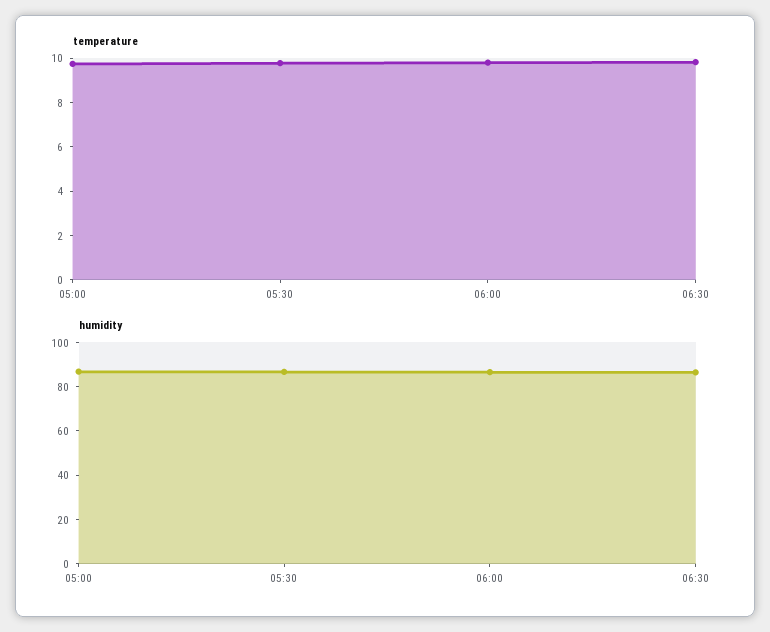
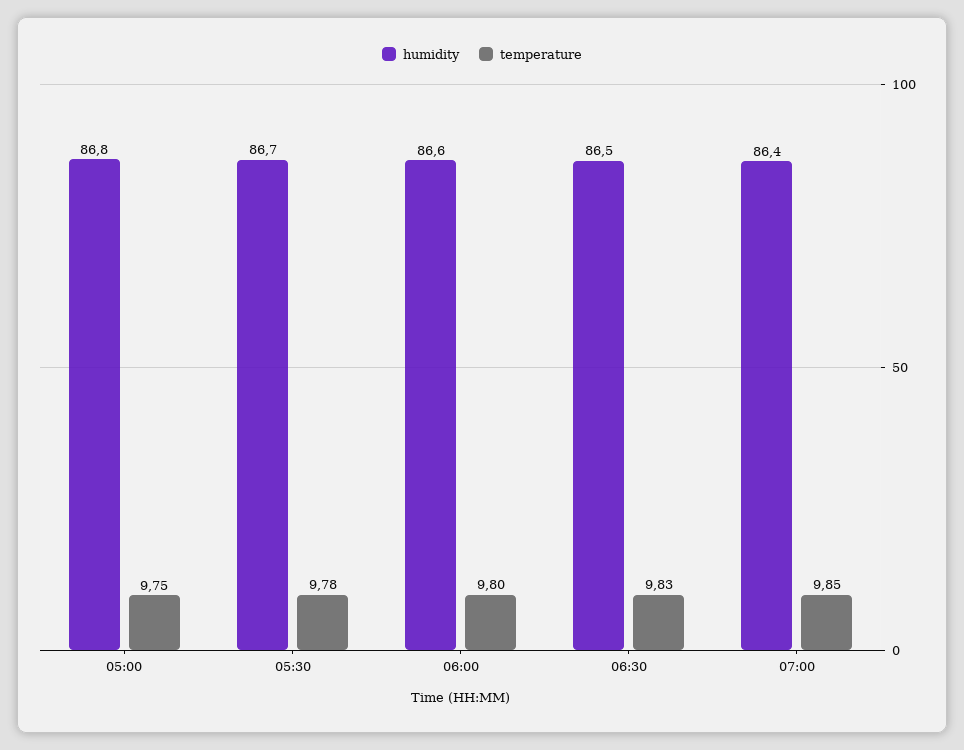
humidity, 07:00: none -> 86.4
temperature, 07:00: none -> 9.85

